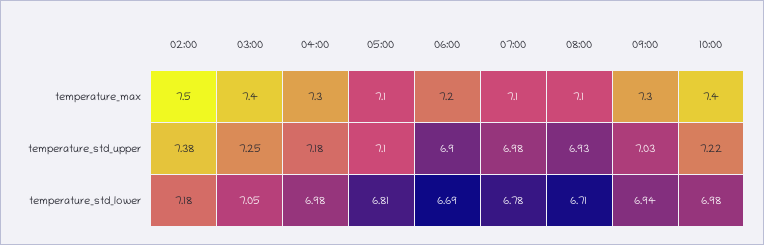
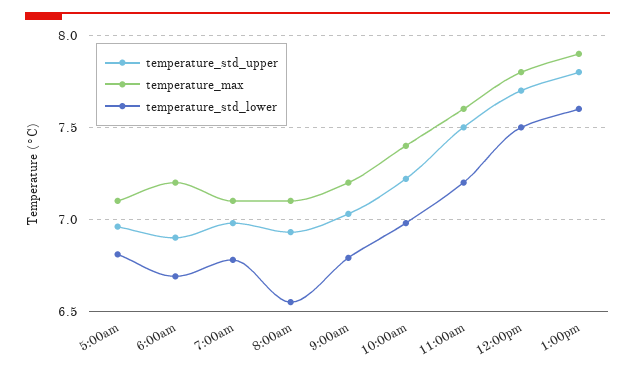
temperature_max, 02:00: 7.5 -> none
temperature_max, 03:00: 7.4 -> none
temperature_max, 04:00: 7.3 -> none
temperature_max, 09:00: 7.3 -> 7.2
temperature_std_upper, 02:00: 7.38 -> none
temperature_std_upper, 03:00: 7.25 -> none
temperature_std_upper, 04:00: 7.18 -> none
temperature_std_upper, 05:00: 7.1 -> 6.95
temperature_std_lower, 02:00: 7.18 -> none
temperature_std_lower, 03:00: 7.05 -> none
temperature_std_lower, 04:00: 6.98 -> none
temperature_std_lower, 08:00: 6.71 -> 6.55
temperature_std_lower, 09:00: 6.94 -> 6.8
temperature_std_upper, 11:00am: none -> 7.5
temperature_max, 11:00am: none -> 7.6
temperature_std_lower, 11:00am: none -> 7.2
temperature_std_upper, 12:00pm: none -> 7.7
temperature_max, 12:00pm: none -> 7.8
temperature_std_lower, 12:00pm: none -> 7.5
temperature_std_upper, 1:00pm: none -> 7.8
temperature_max, 1:00pm: none -> 7.9
temperature_std_lower, 1:00pm: none -> 7.6

